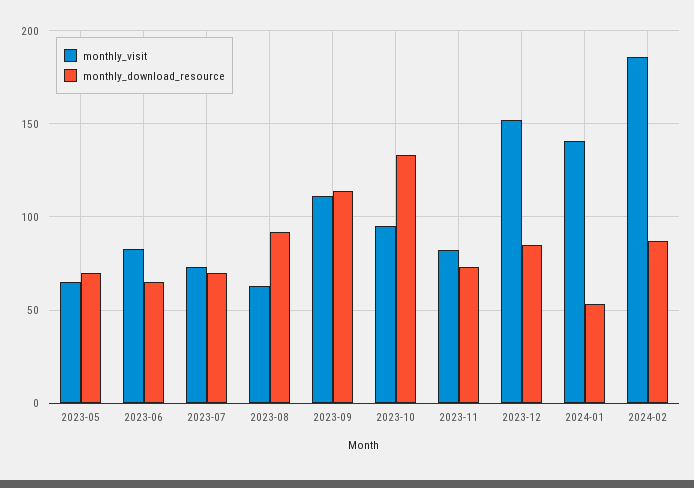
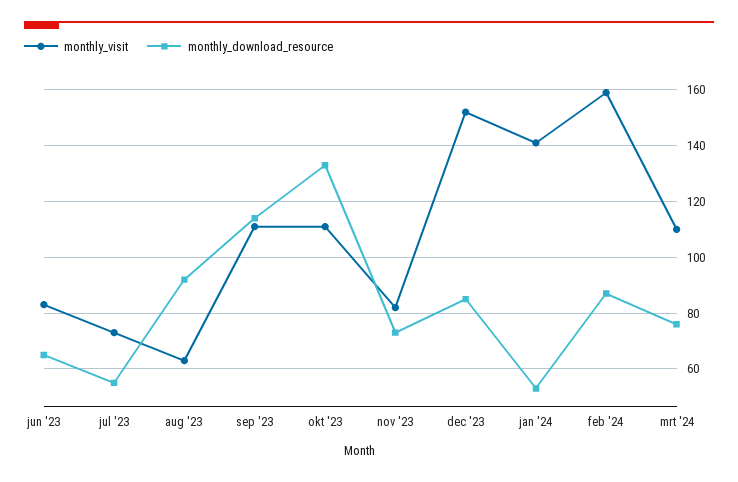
monthly_visit, 2023-05: 65 -> none
monthly_download_resource, 2023-05: 70 -> none
monthly_download_resource, 2023-07: 70 -> 55
monthly_visit, 2023-10: 95 -> 110
monthly_visit, 2024-02: 185 -> 160
monthly_visit, mrt '24: none -> 110
monthly_download_resource, mrt '24: none -> 75

